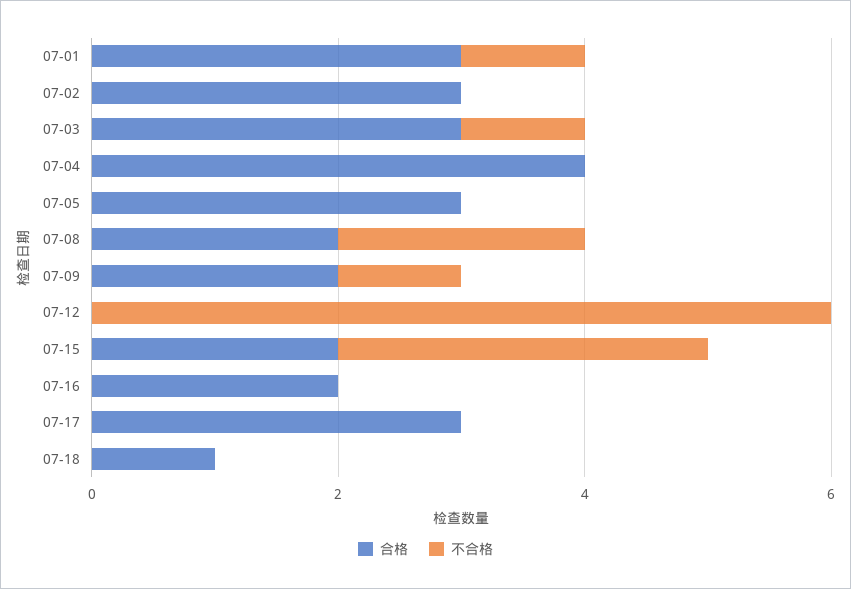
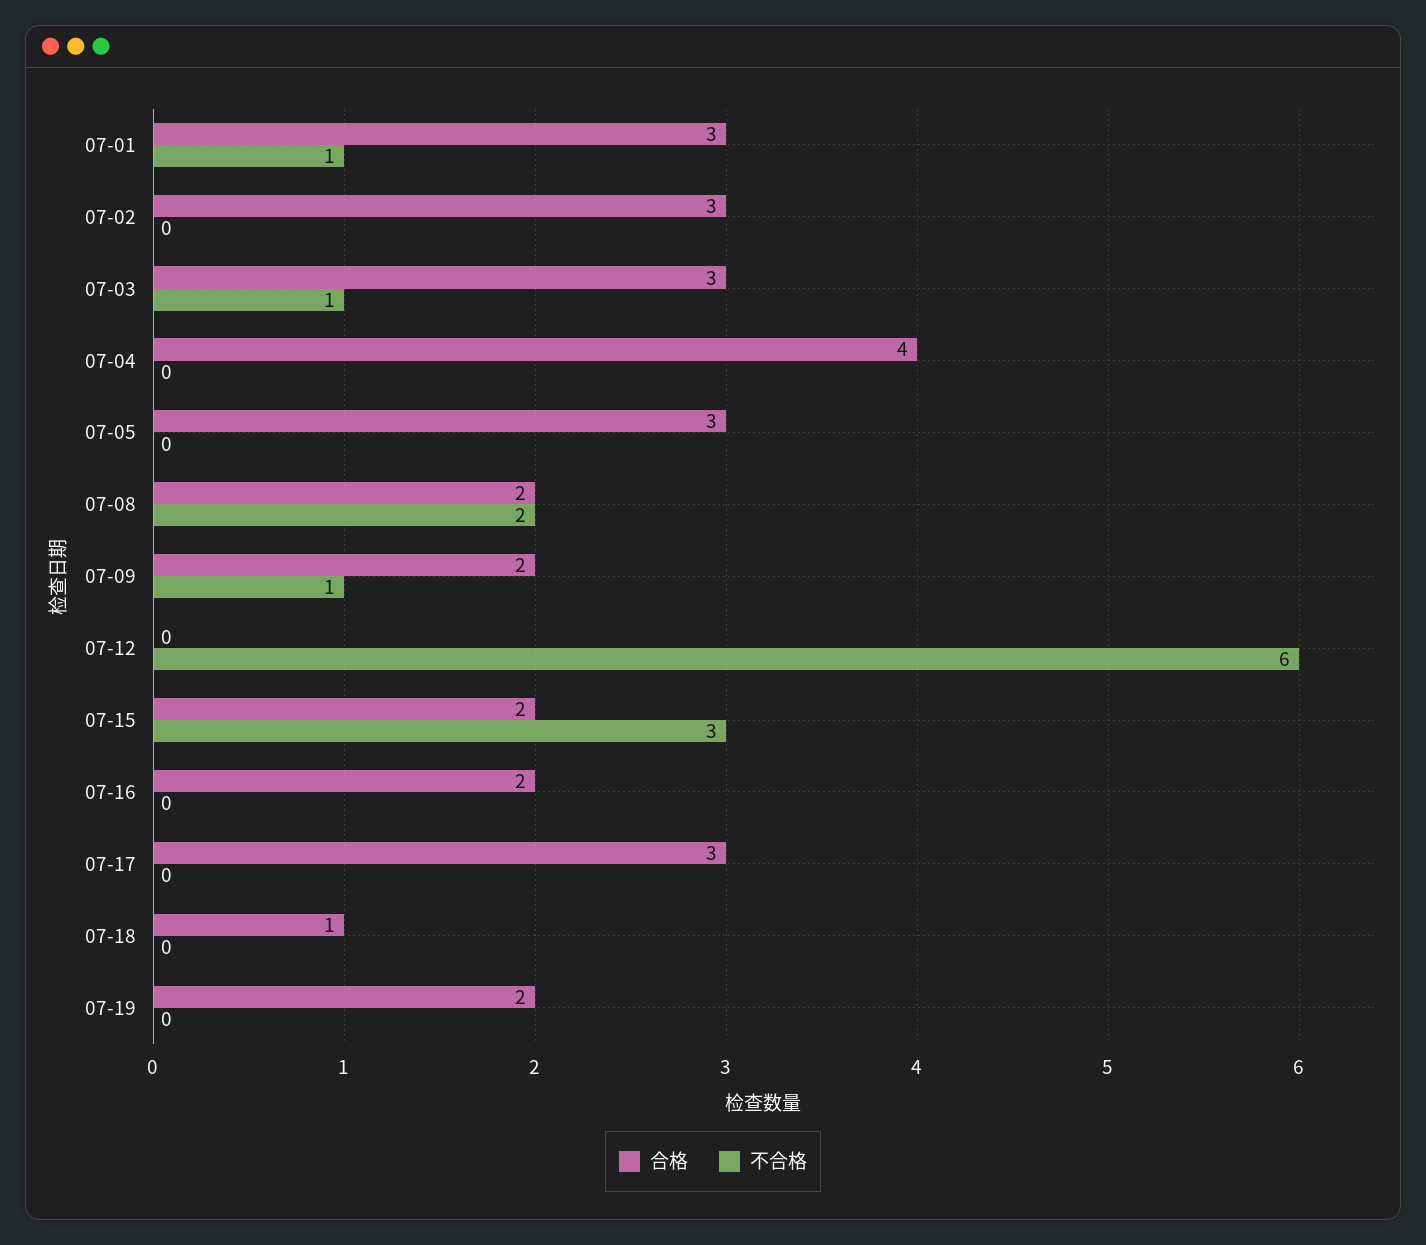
合格, 07-19: none -> 2
不合格, 07-19: none -> 0

